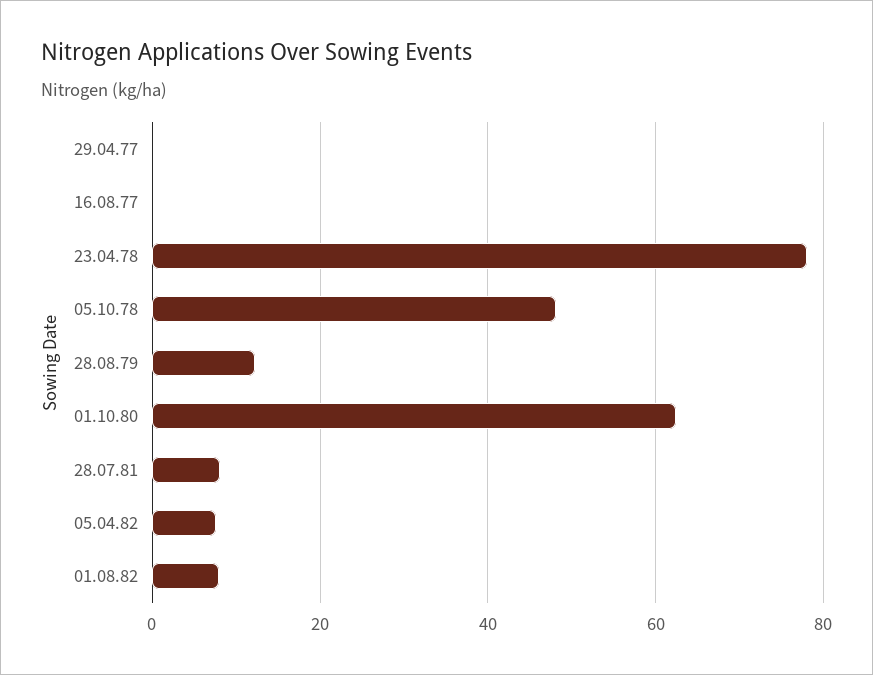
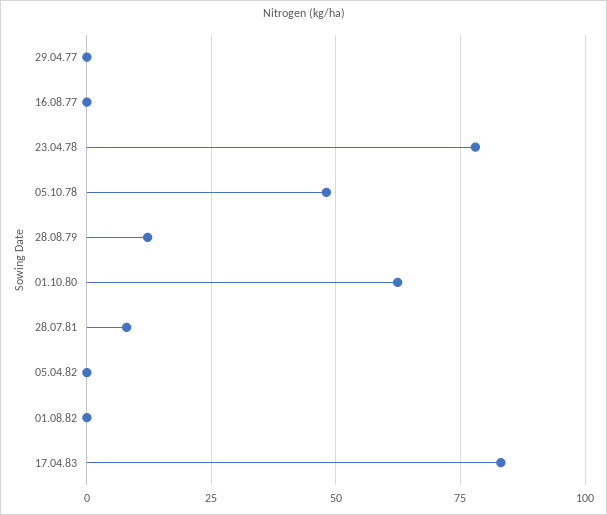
05.04.82: 8 -> 0
01.08.82: 8 -> 0
17.04.83: none -> 82.5

